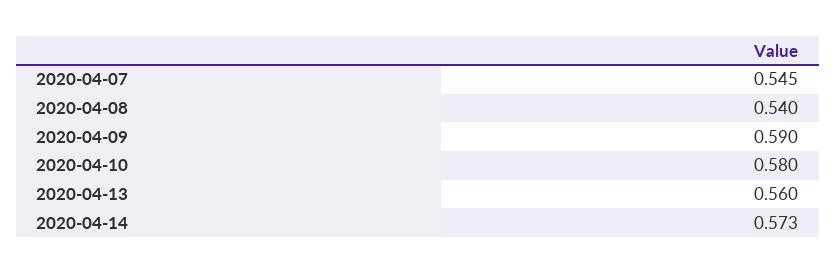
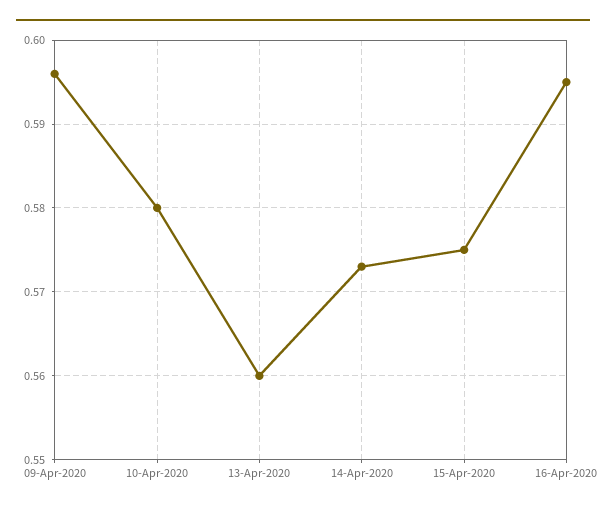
2020-04-07: 0.545 -> none
2020-04-08: 0.54 -> none
2020-04-09: 0.59 -> 0.596
15-Apr-2020: none -> 0.575
16-Apr-2020: none -> 0.595

